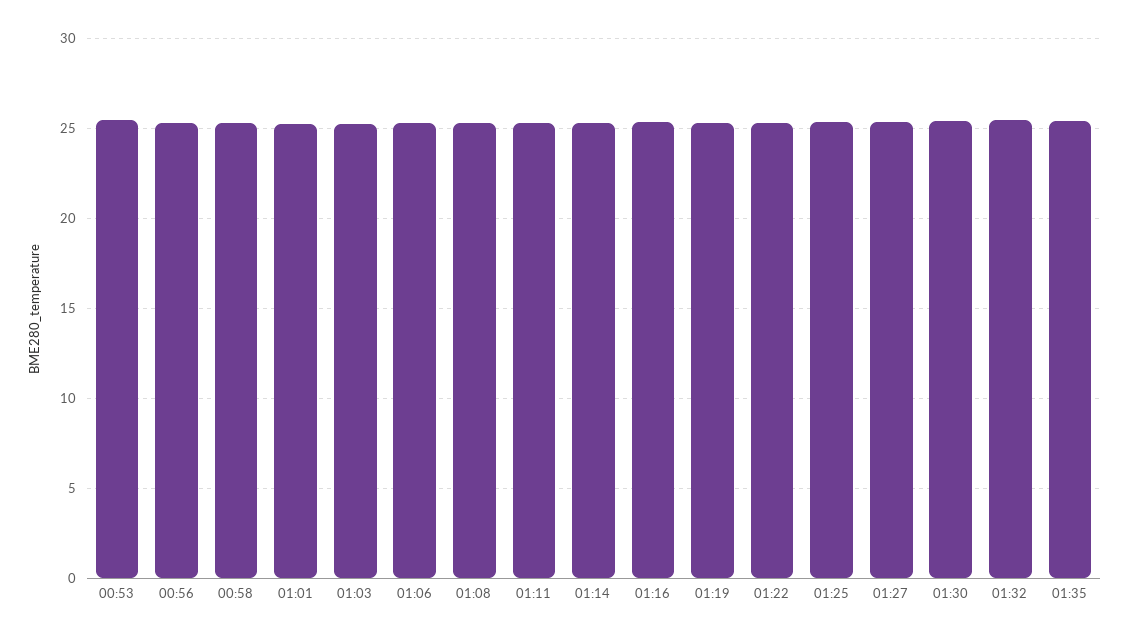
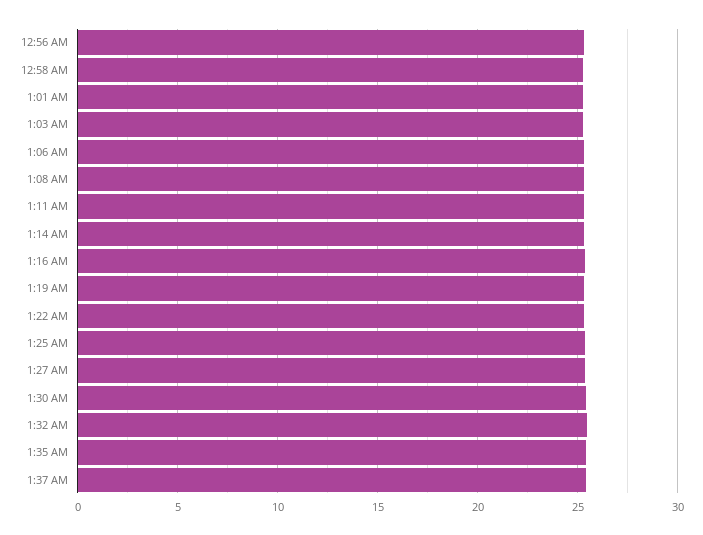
00:53: 25.5 -> none
1:37 AM: none -> 25.5

